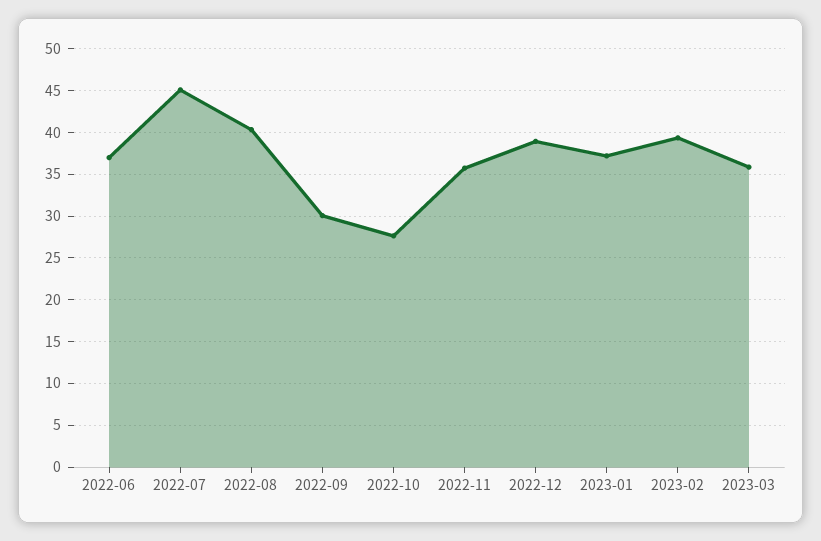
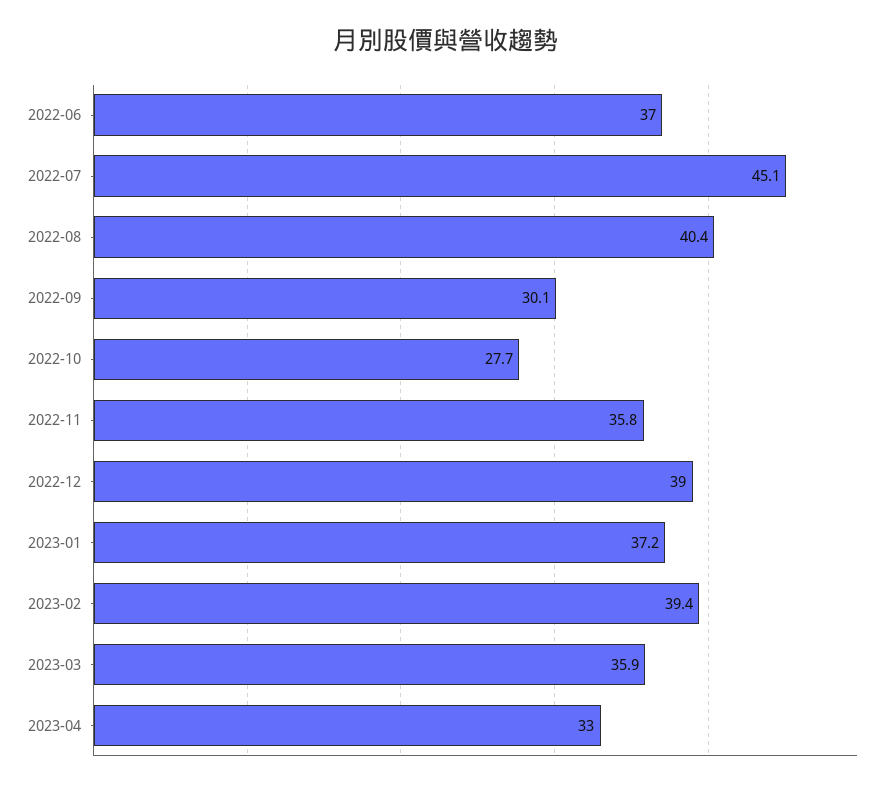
2023-04: none -> 33

